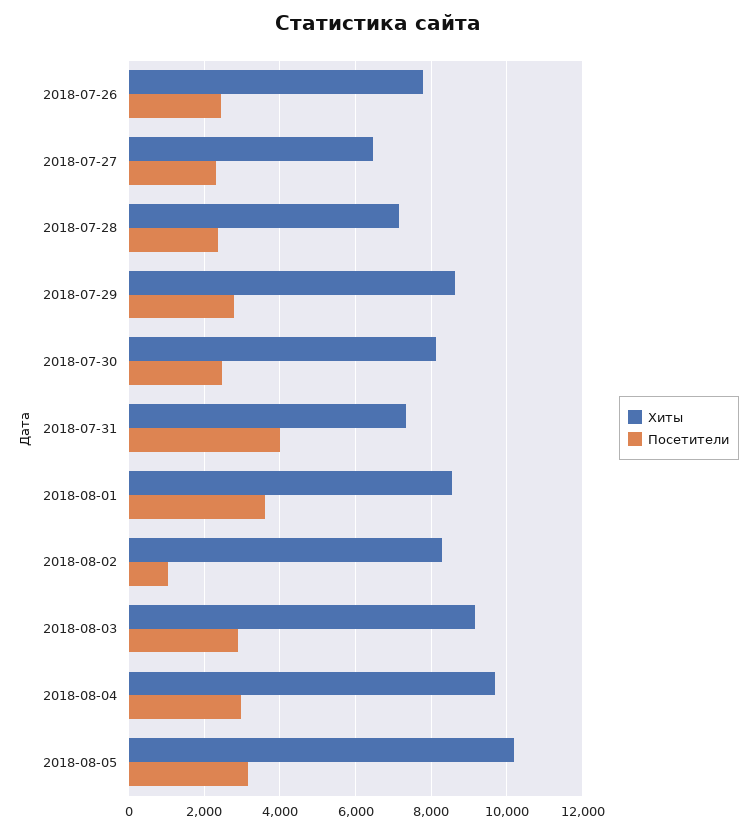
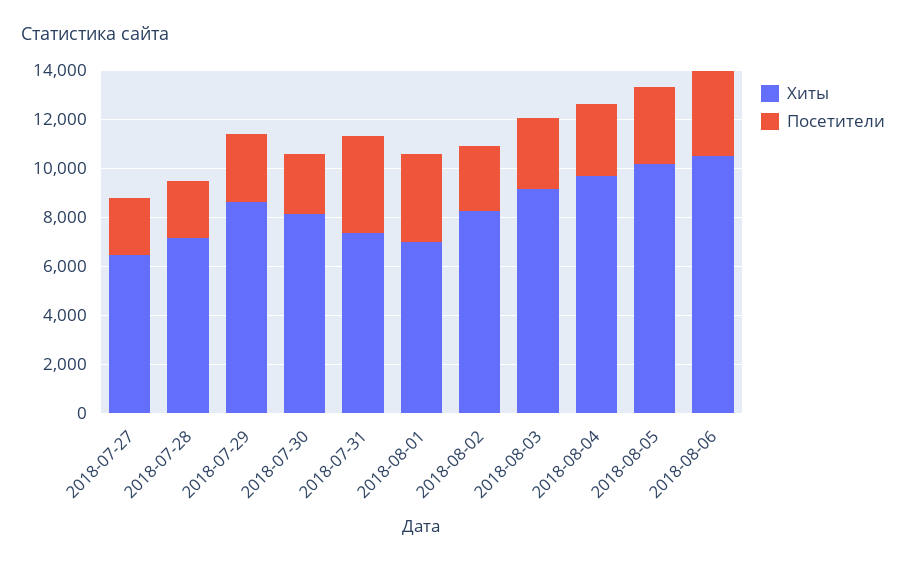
Хиты, 2018-07-26: 7800 -> none
Посетители, 2018-07-26: 2400 -> none
Хиты, 2018-08-01: 8600 -> 7000
Посетители, 2018-08-02: 1000 -> 2500
Хиты, 2018-08-06: none -> 10500
Посетители, 2018-08-06: none -> 3500

